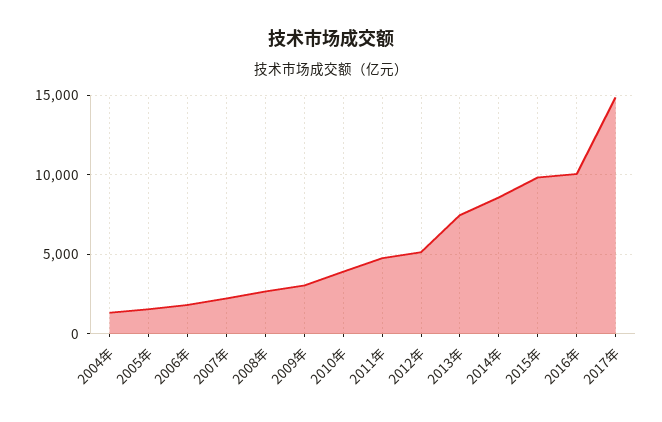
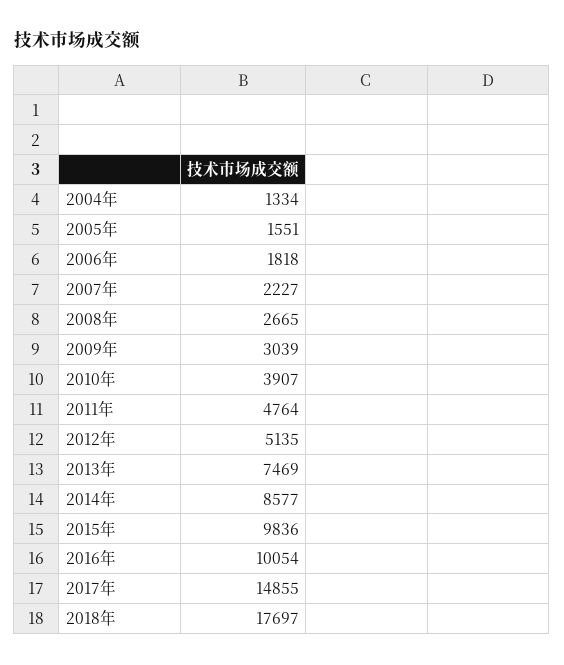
2018年: none -> 17697

